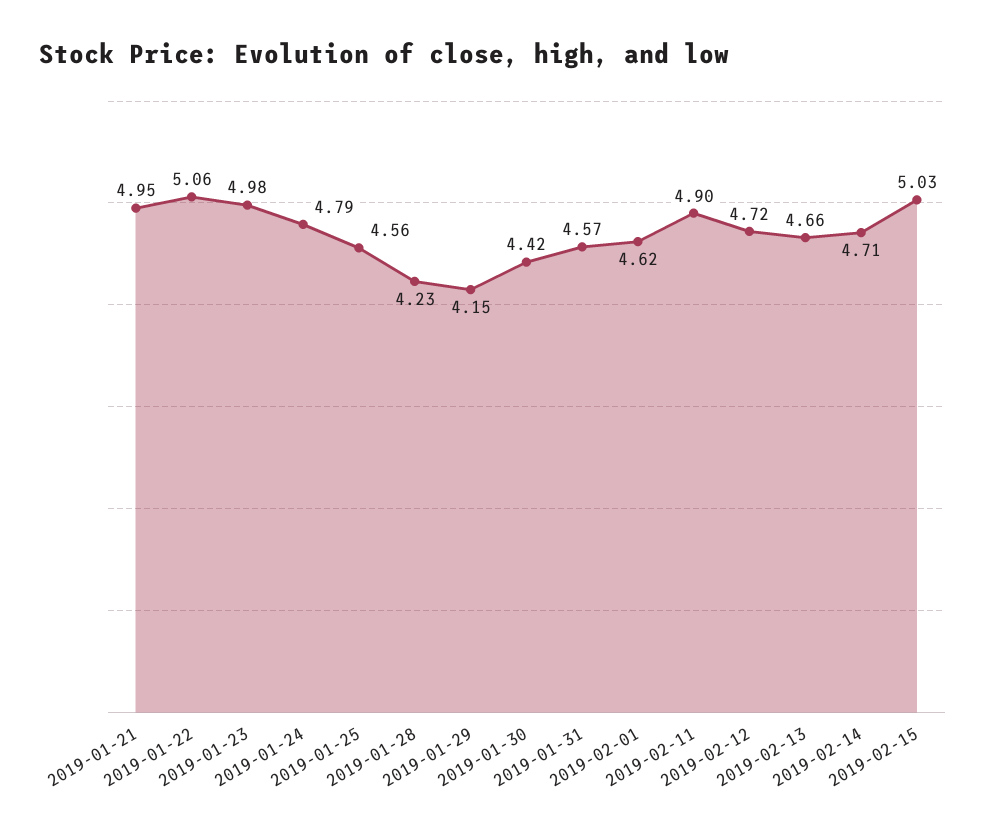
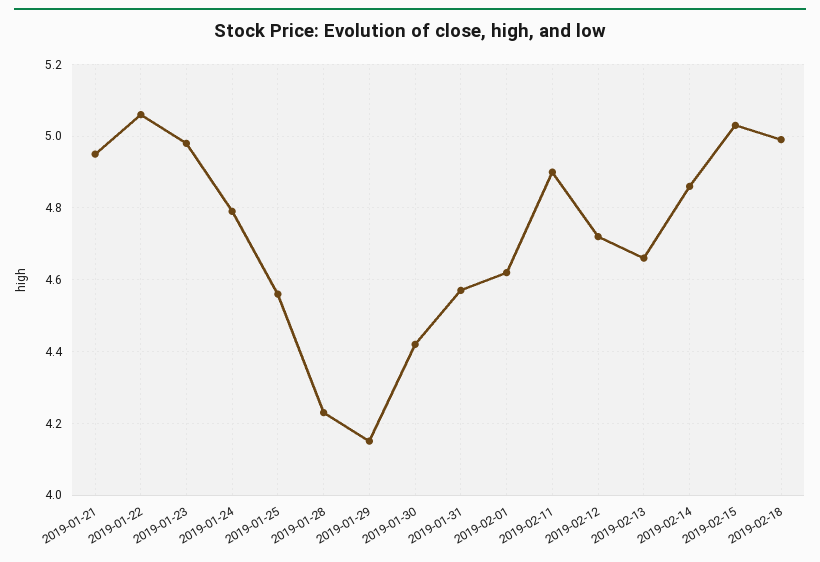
2019-02-14: 4.71 -> 4.85
2019-02-18: none -> 5

